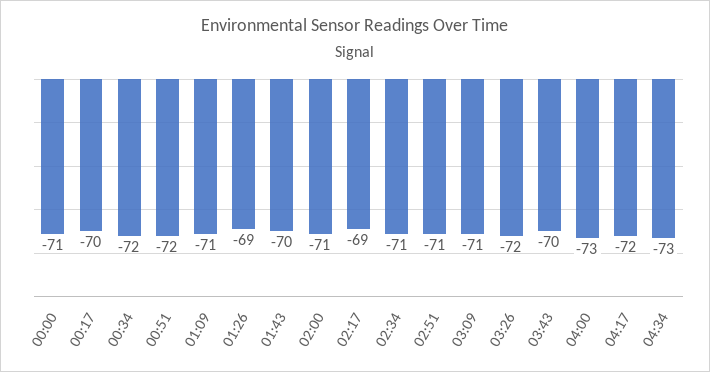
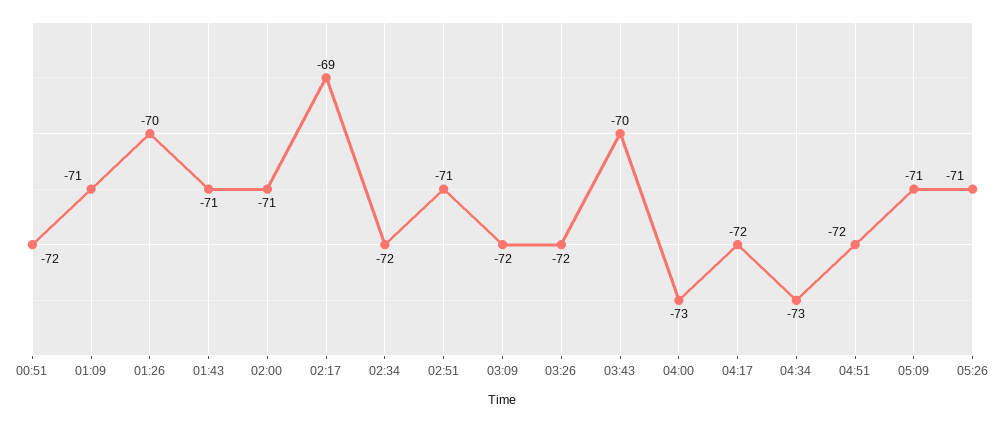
00:00: -71 -> none
00:17: -70 -> none
00:34: -72 -> none
01:26: -69 -> -70
01:43: -70 -> -71
02:34: -71 -> -72
03:09: -71 -> -72
04:51: none -> -72
05:09: none -> -71
05:26: none -> -71

